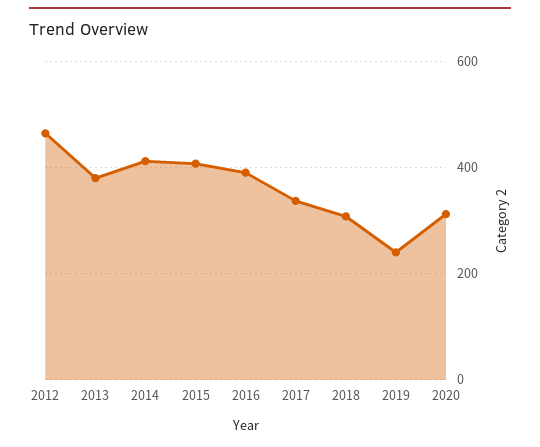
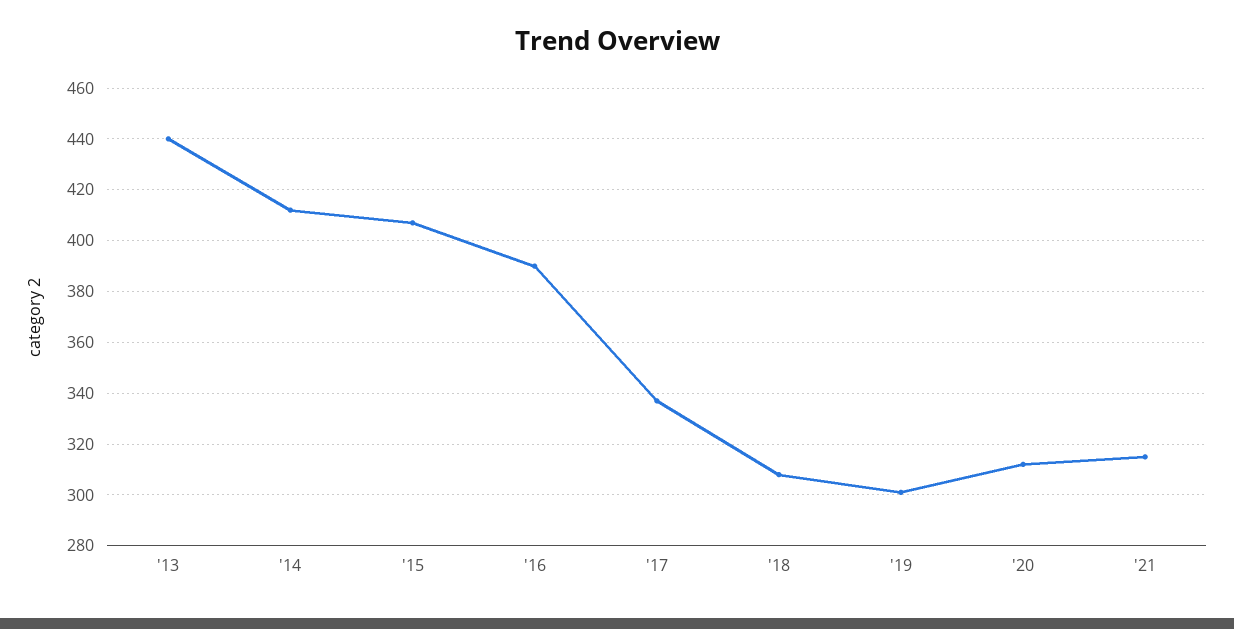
2012: 460 -> none
2013: 380 -> 440
2019: 240 -> 300
'21: none -> 315

